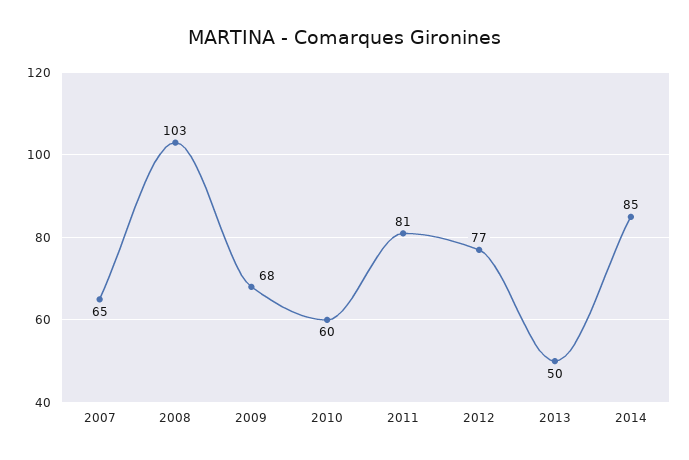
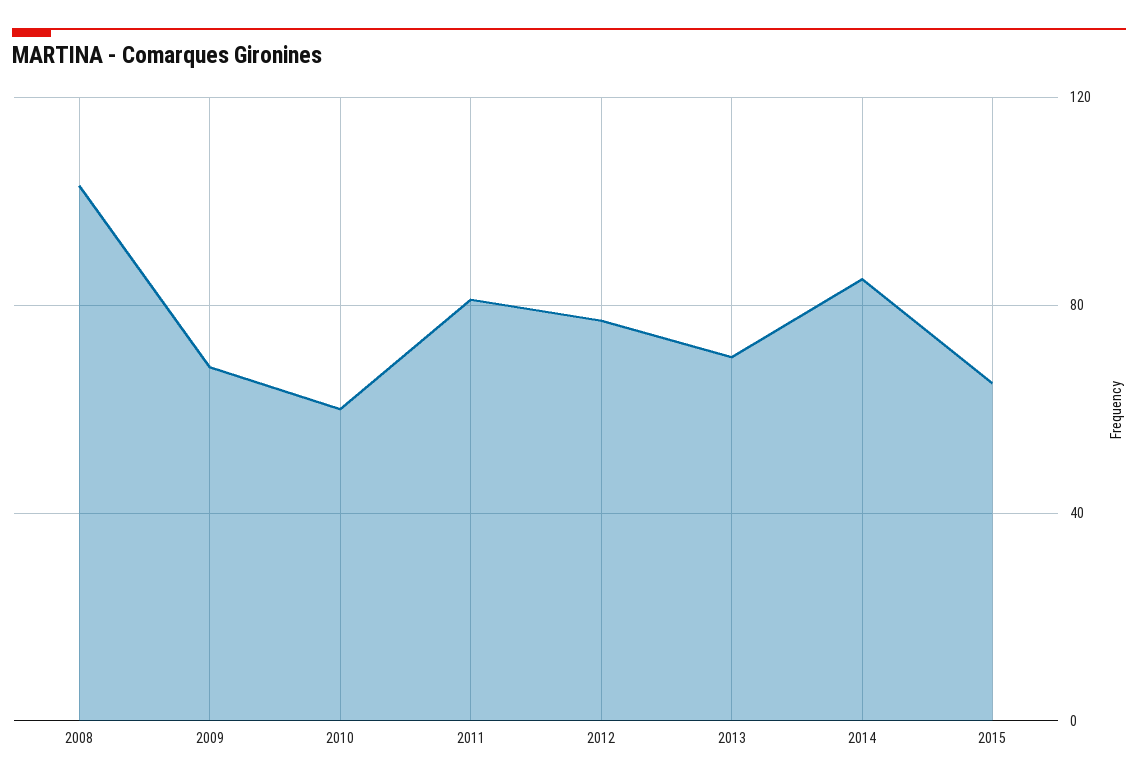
2007: 65 -> none
2013: 50 -> 70
2015: none -> 65

